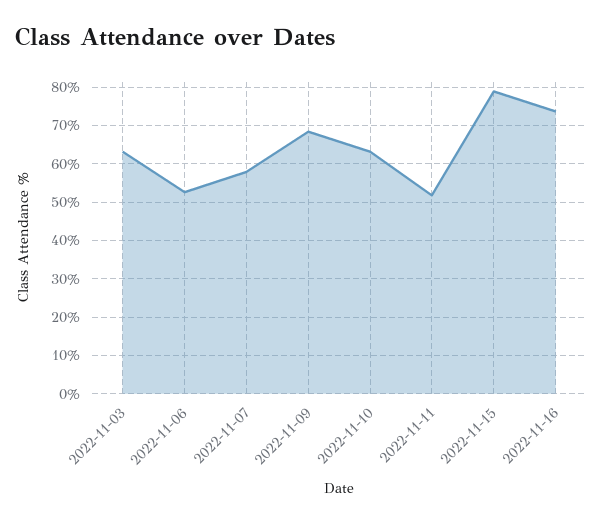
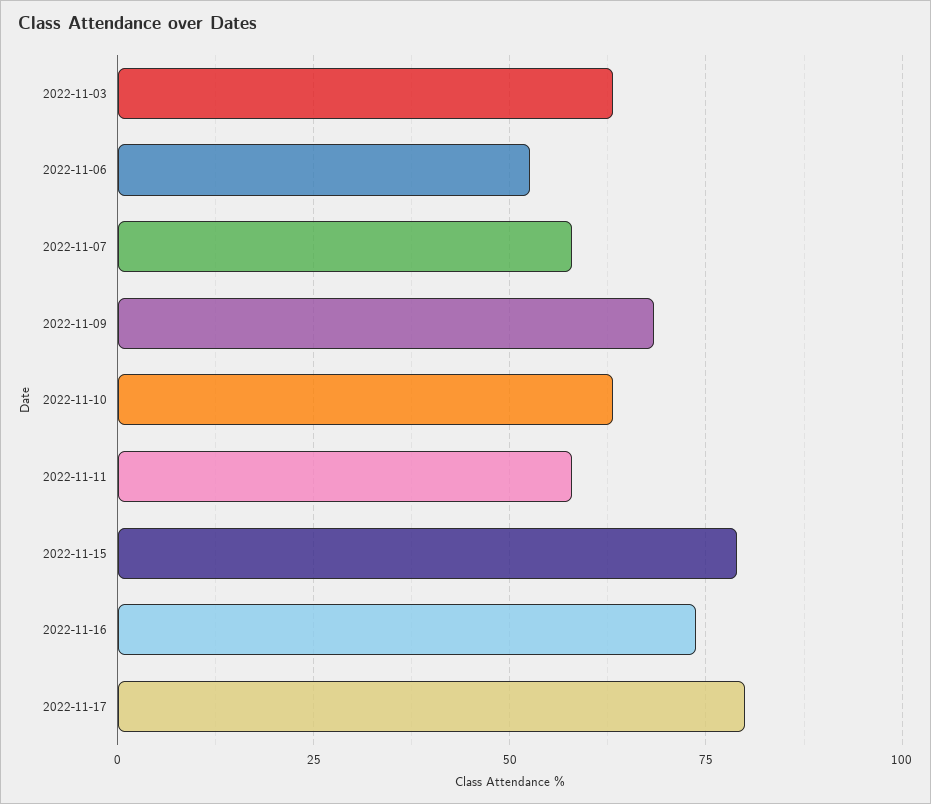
2022-11-11: 52 -> 57.5
2022-11-17: none -> 80

